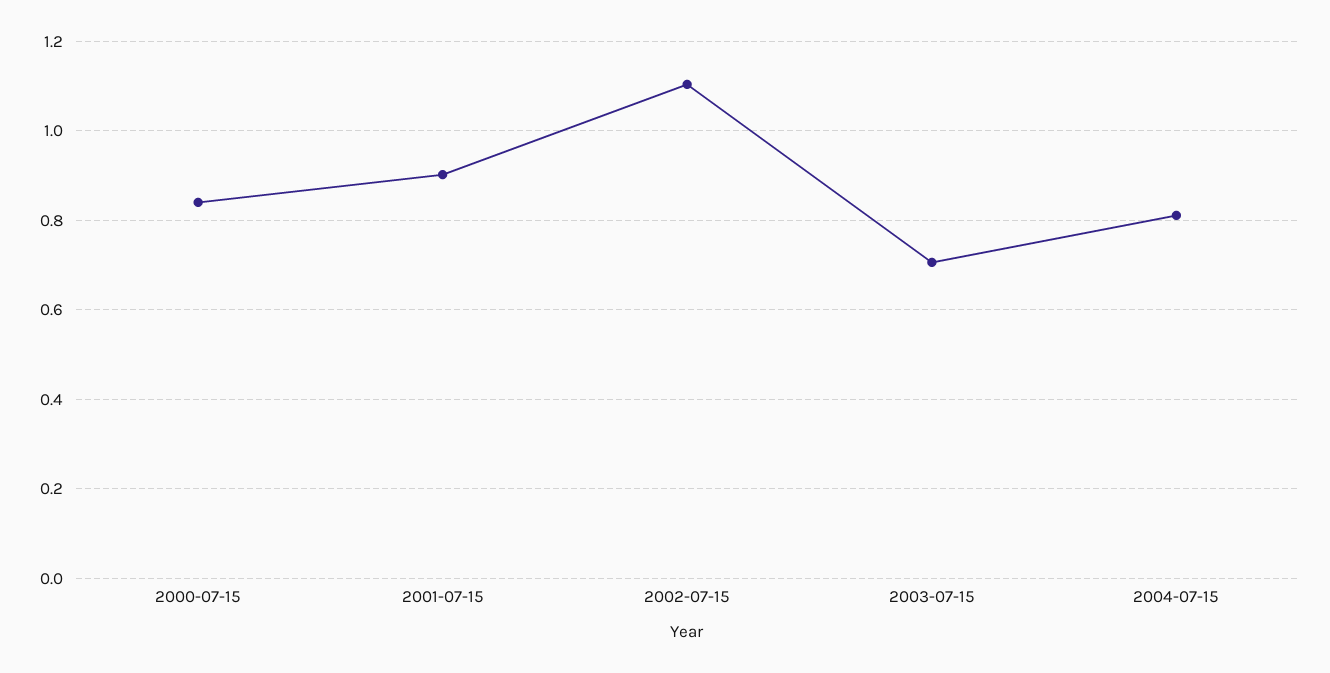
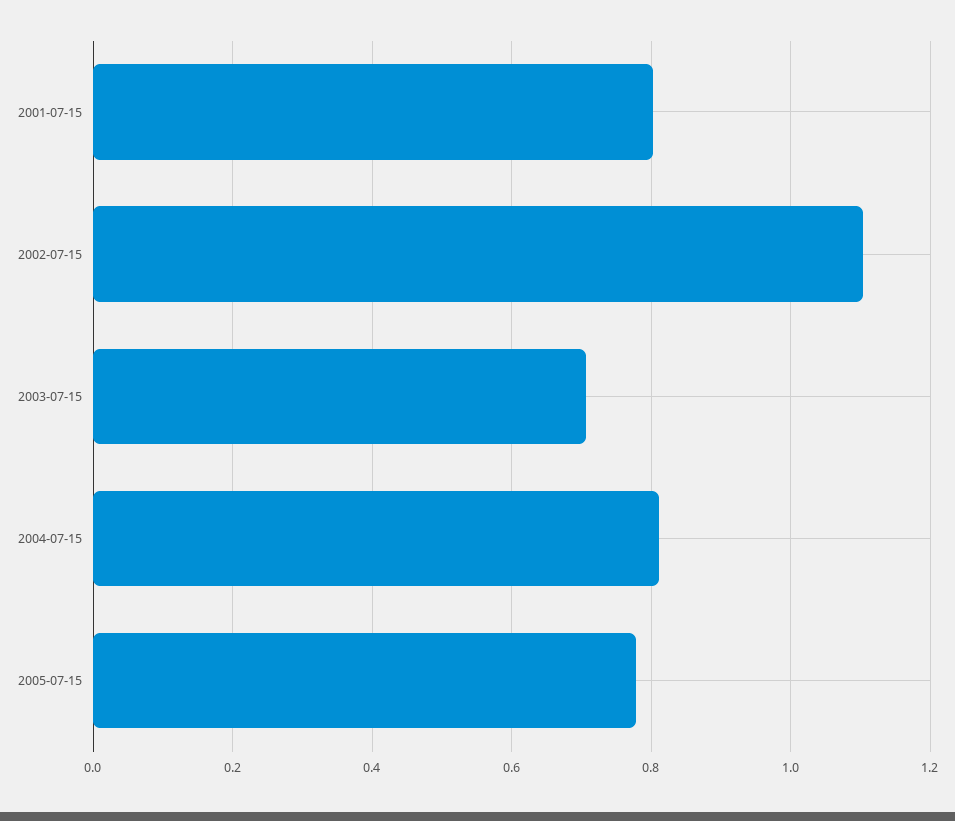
2000-07-15: 0.84 -> none
2001-07-15: 0.9 -> 0.8
2005-07-15: none -> 0.78

